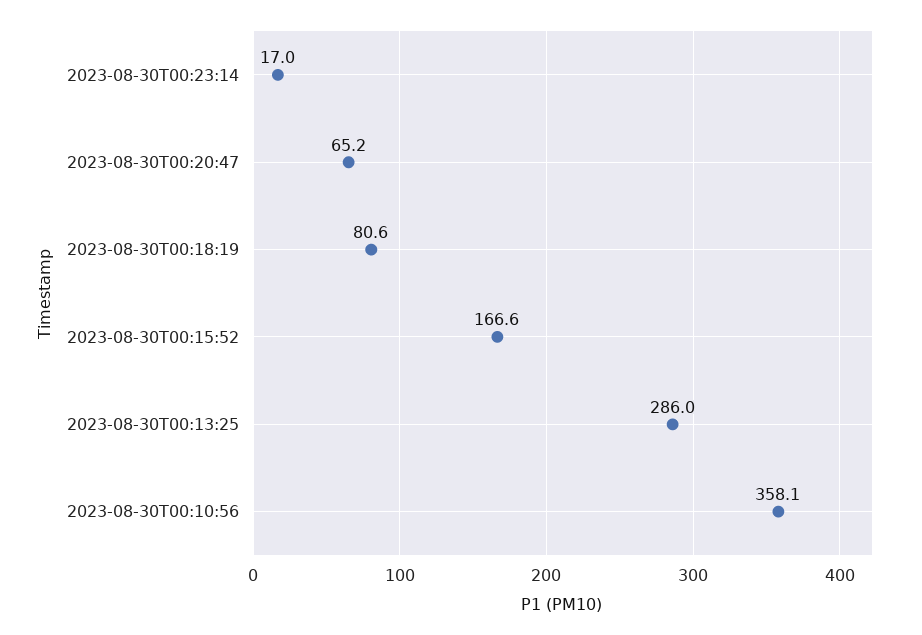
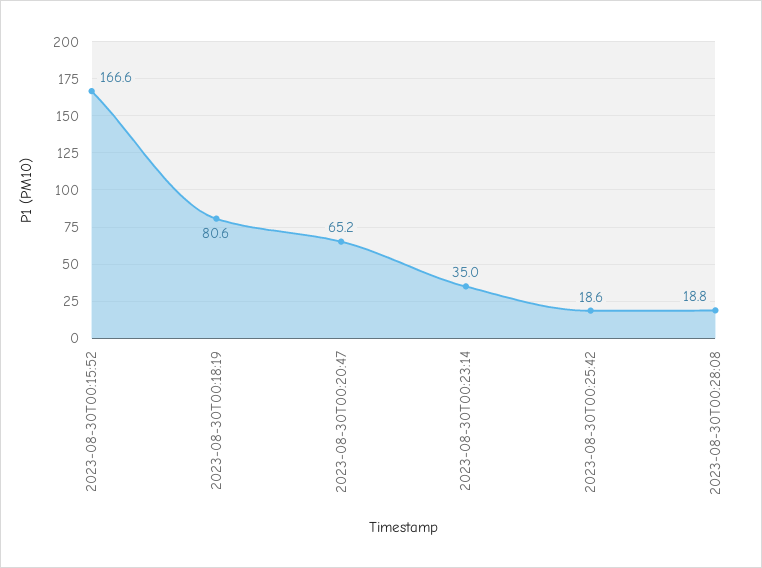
2023-08-30T00:23:14: 17 -> 35
2023-08-30T00:13:25: 286 -> none
2023-08-30T00:10:56: 358.1 -> none
2023-08-30T00:25:42: none -> 18.6
2023-08-30T00:28:08: none -> 18.8

